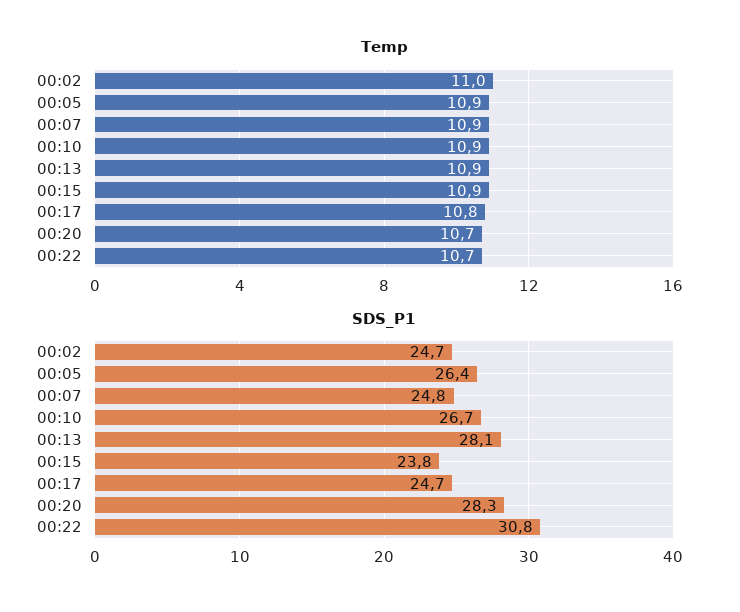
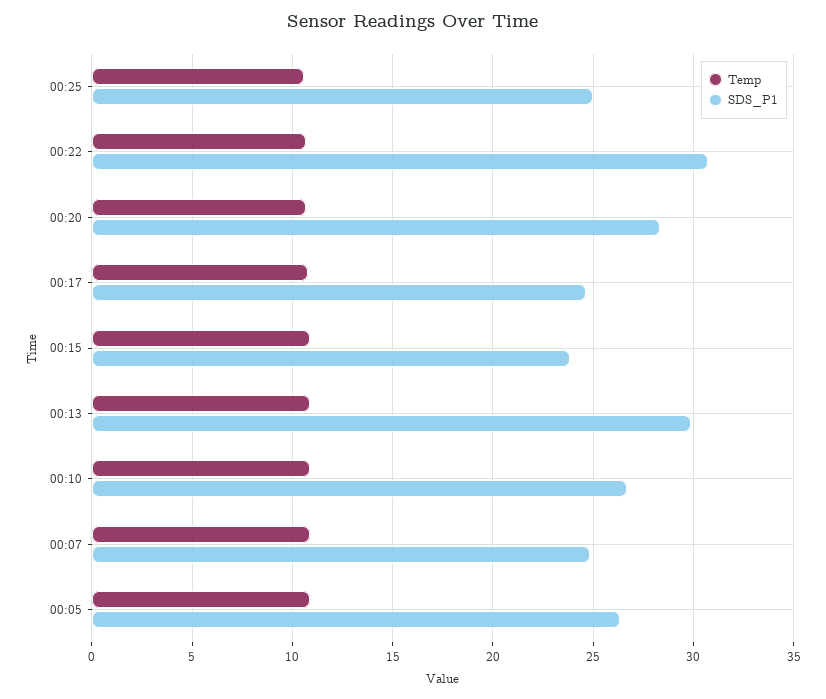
Temp, 00:02: 11 -> none
SDS_P1, 00:02: 24.7 -> none
SDS_P1, 00:13: 28.1 -> 30
Temp, 00:25: none -> 10.5
SDS_P1, 00:25: none -> 25

